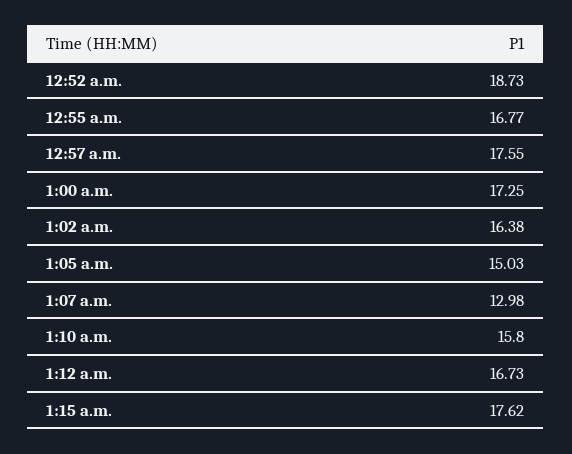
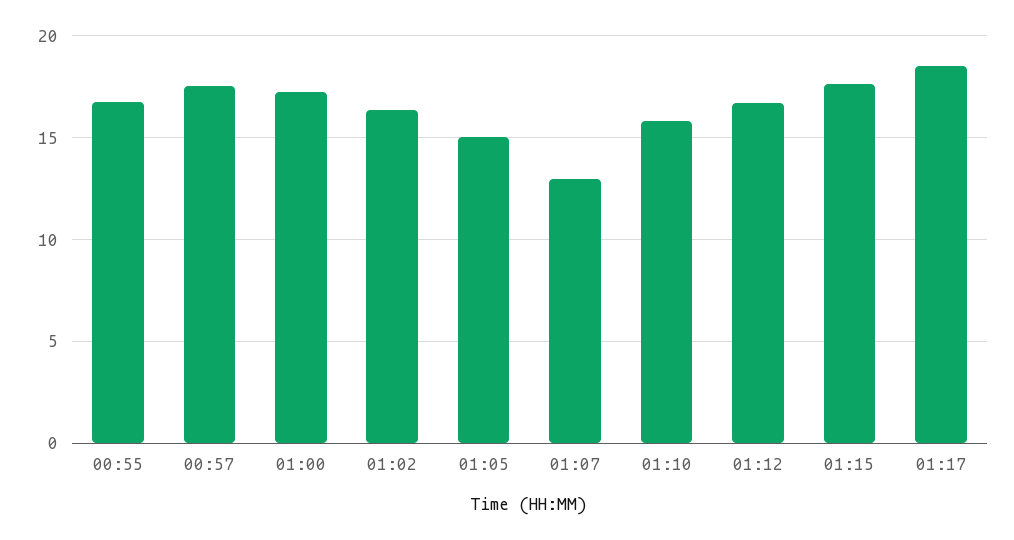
12:52 a.m.: 18.73 -> none
01:17: none -> 18.5

